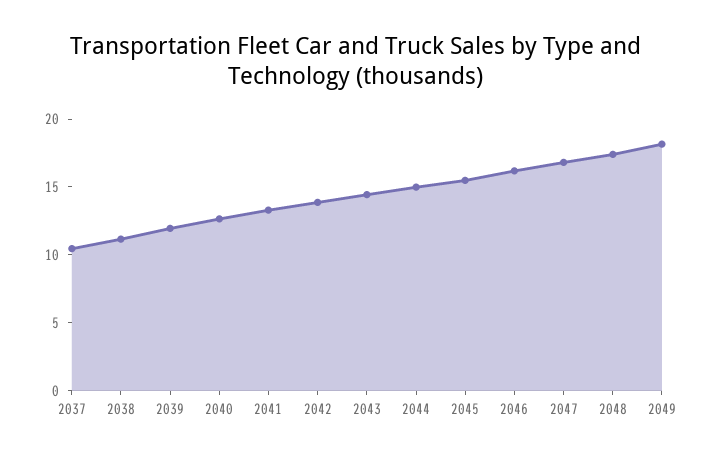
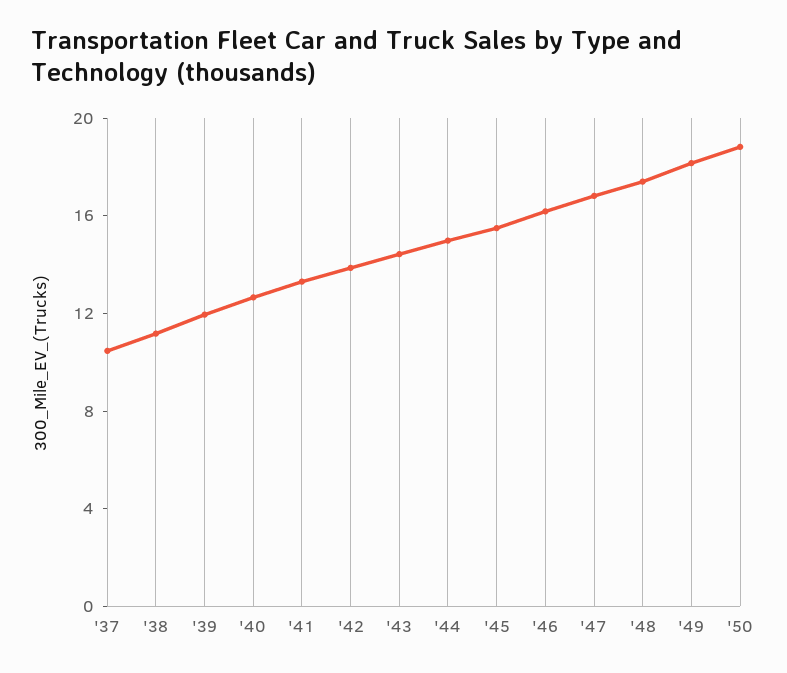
'50: none -> 19

